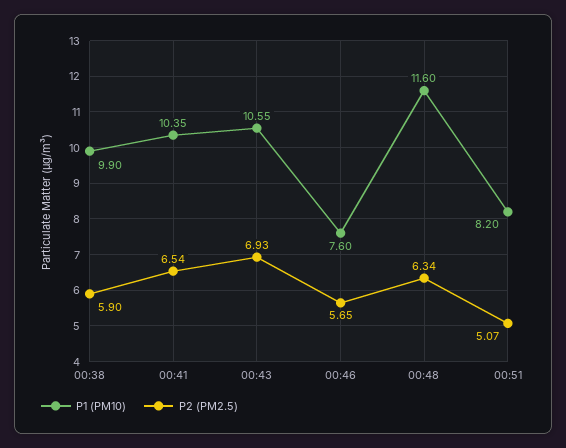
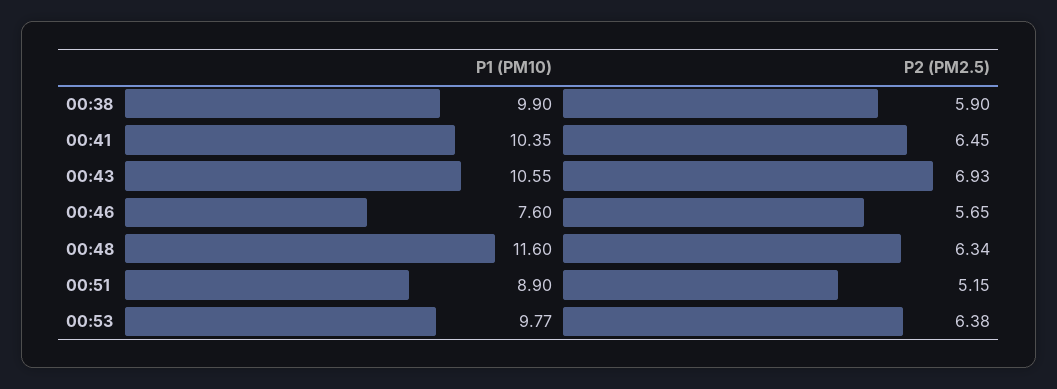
P2 (PM2.5), 00:41: 6.54 -> 6.45
P1 (PM10), 00:51: 8.2 -> 8.9
P2 (PM2.5), 00:51: 5.07 -> 5.15
P1 (PM10), 00:53: none -> 9.77
P2 (PM2.5), 00:53: none -> 6.38

